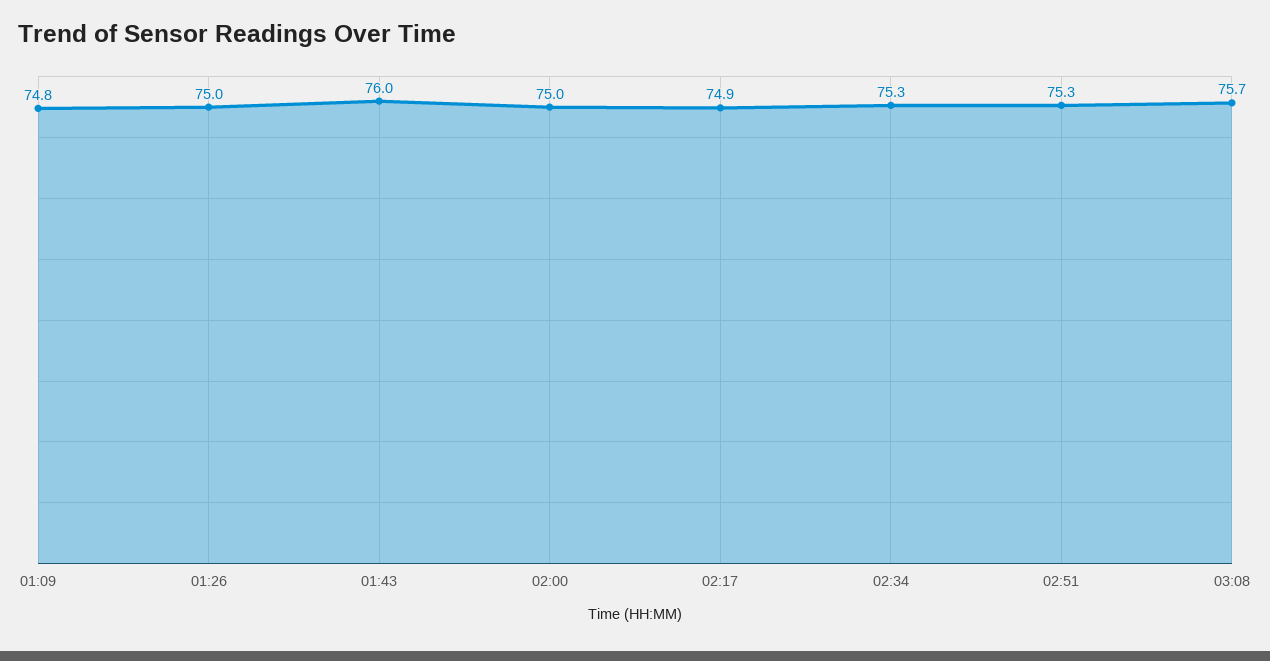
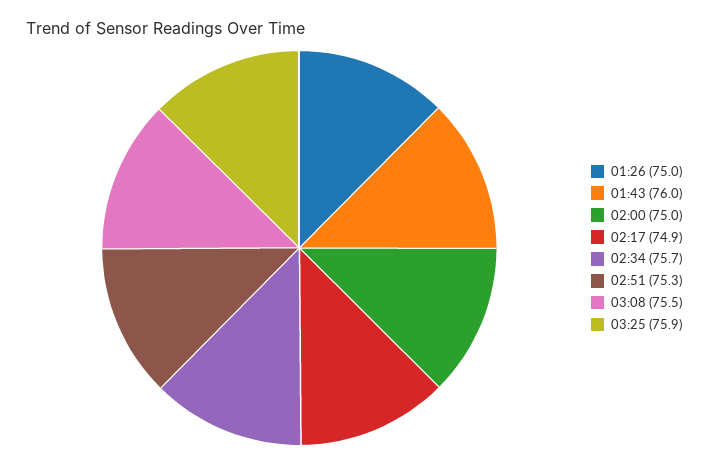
01:09: 74.8 -> none
02:34: 75.3 -> 75.7
03:08: 75.7 -> 75.5
03:25: none -> 75.9

